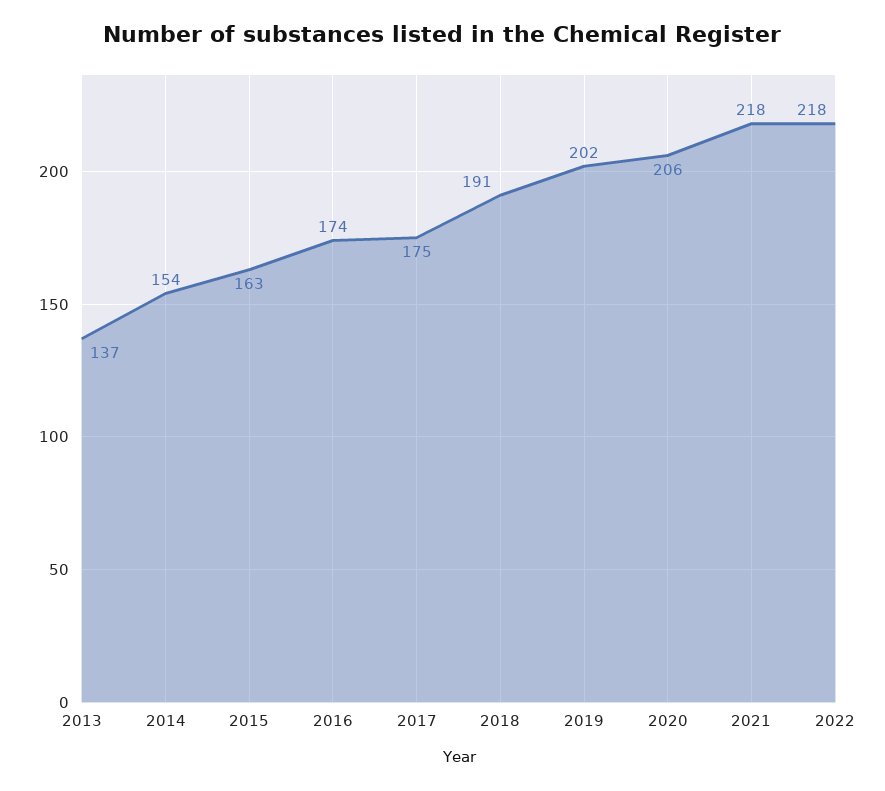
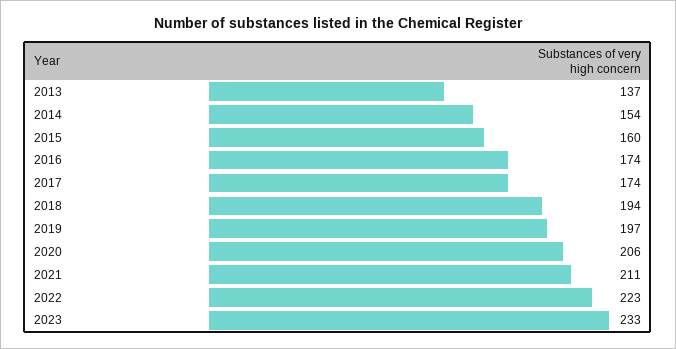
2015: 163 -> 160
2017: 175 -> 174
2018: 191 -> 194
2019: 202 -> 197
2021: 218 -> 211
2022: 218 -> 223
2023: none -> 233

